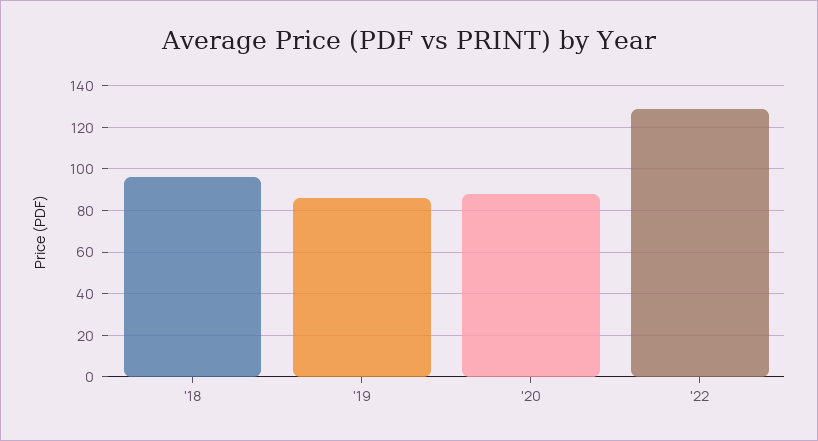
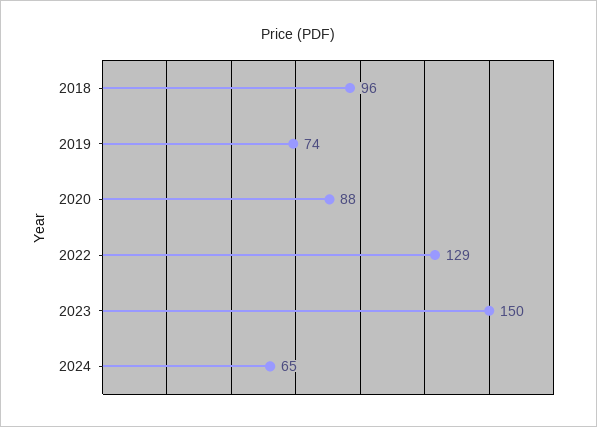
'19: 85 -> 74
2023: none -> 150
2024: none -> 65

